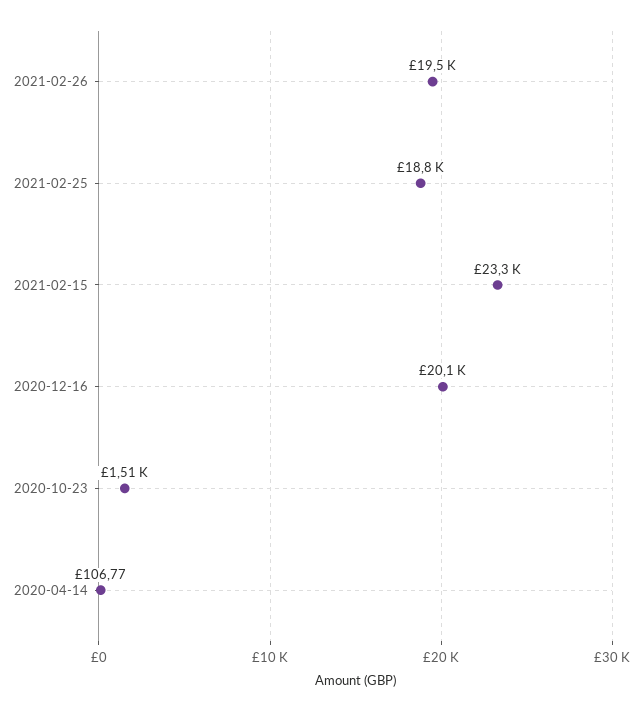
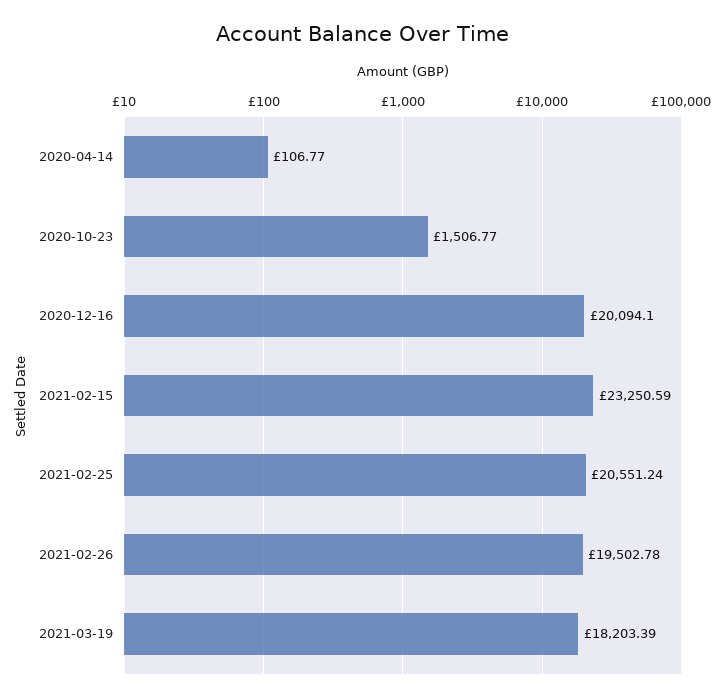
2021-02-25: 18800 -> 20551.24
2021-03-19: none -> 18203.39

